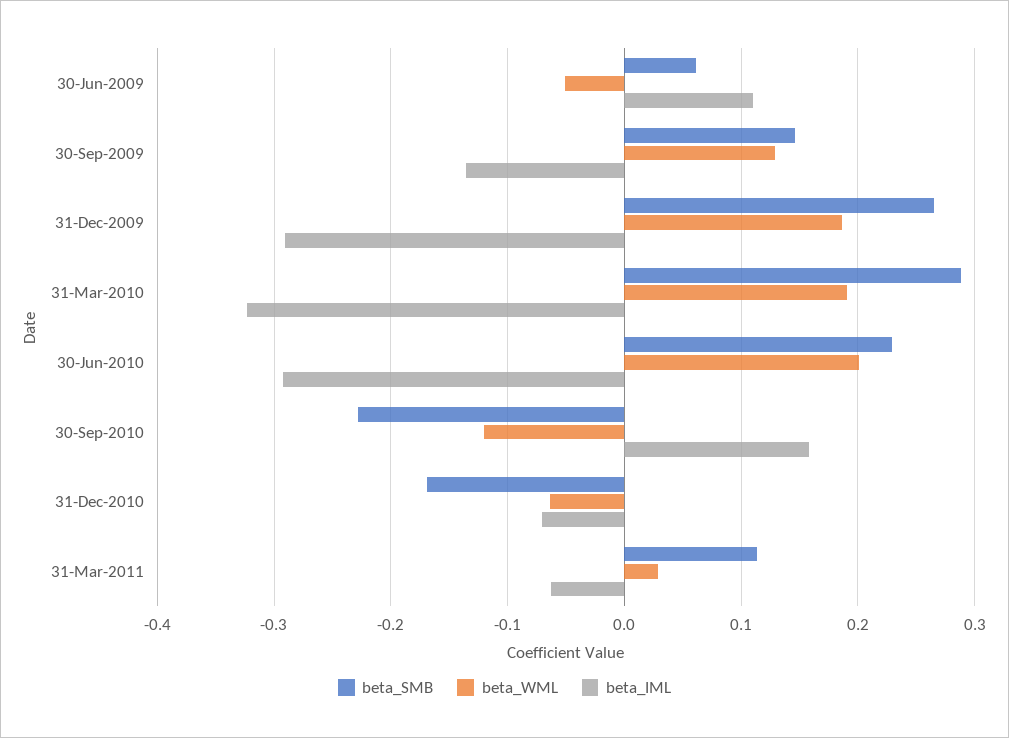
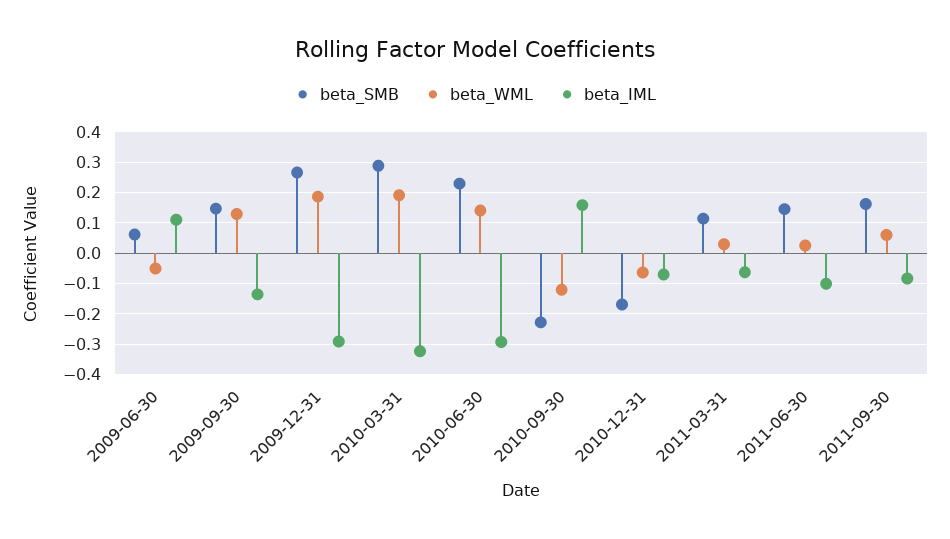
beta_WML, 30-Jun-2010: 0.2 -> 0.14
beta_SMB, 2011-06-30: none -> 0.14
beta_WML, 2011-06-30: none -> 0.02
beta_IML, 2011-06-30: none -> -0.1
beta_SMB, 2011-09-30: none -> 0.16
beta_WML, 2011-09-30: none -> 0.06
beta_IML, 2011-09-30: none -> -0.08

